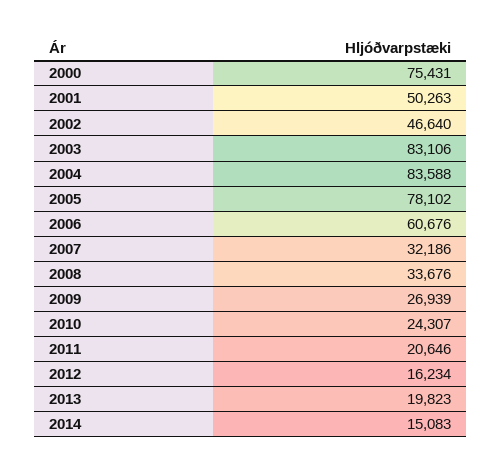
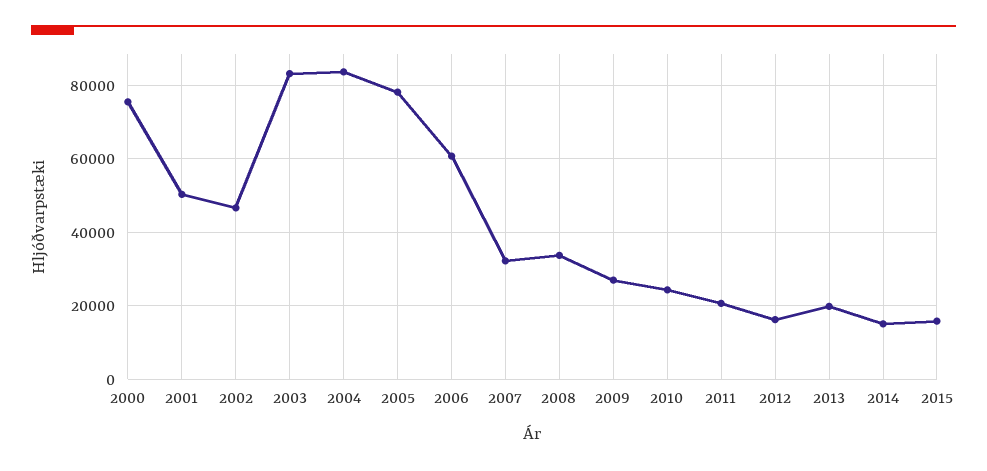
2015: none -> 16000

